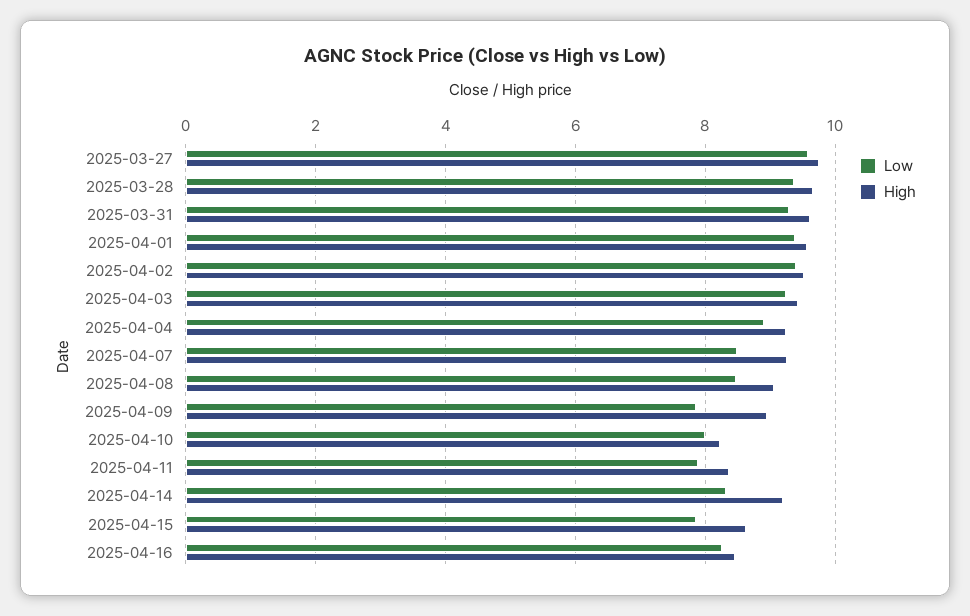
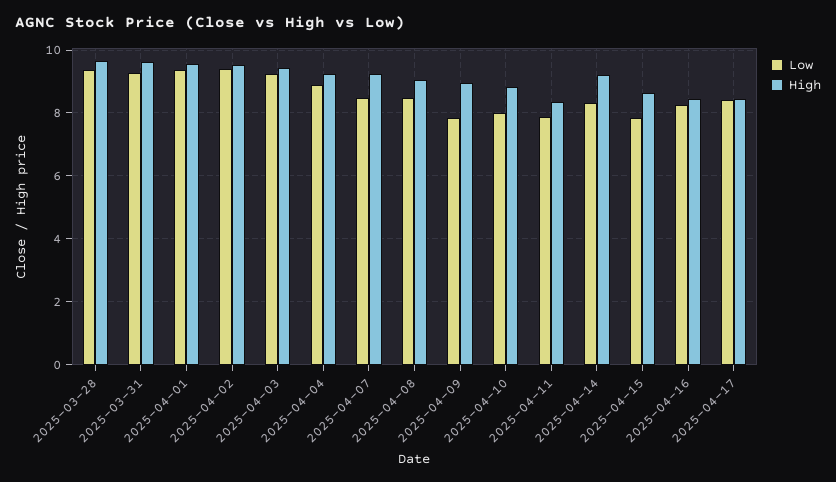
Low, 2025-03-27: 9.6 -> none
High, 2025-03-27: 9.8 -> none
High, 2025-04-10: 8.2 -> 8.8
Low, 2025-04-17: none -> 8.4
High, 2025-04-17: none -> 8.4

